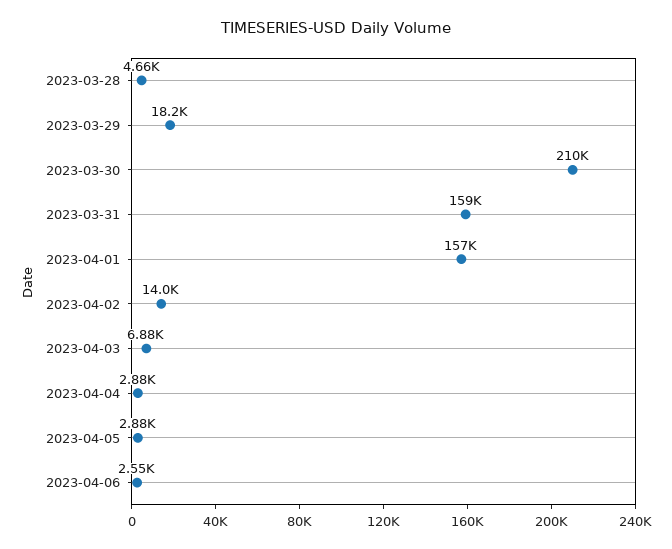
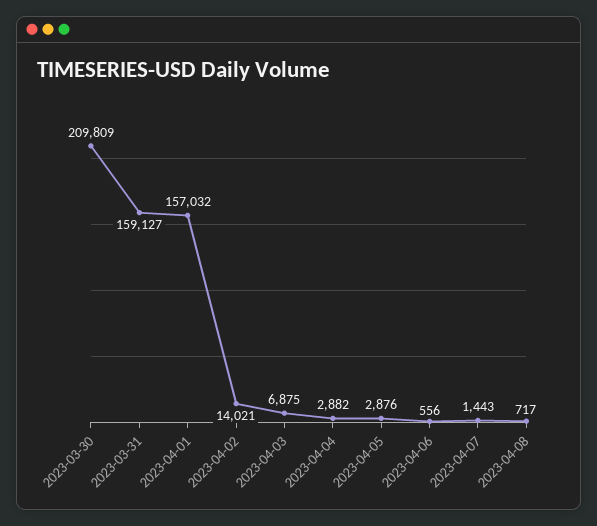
2023-03-28: 4660 -> none
2023-03-29: 18200 -> none
2023-04-06: 2550 -> 556
2023-04-07: none -> 1443
2023-04-08: none -> 717

